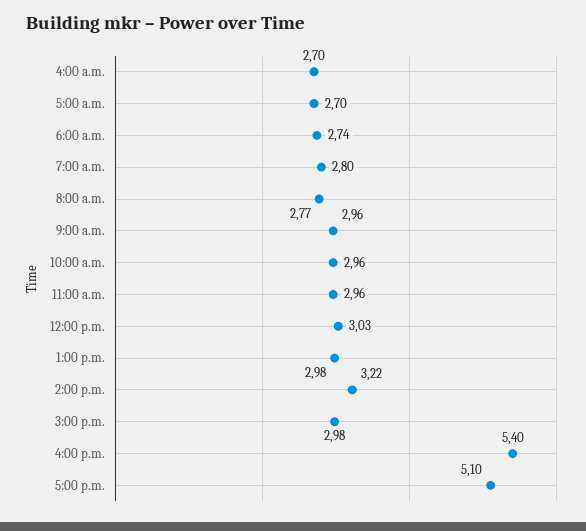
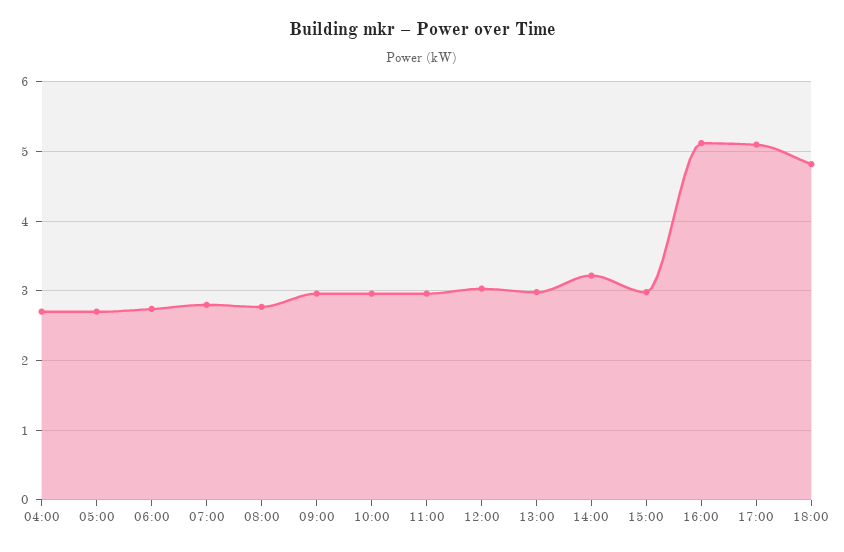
4:00 p.m.: 5.4 -> 5.1
18:00: none -> 4.8

